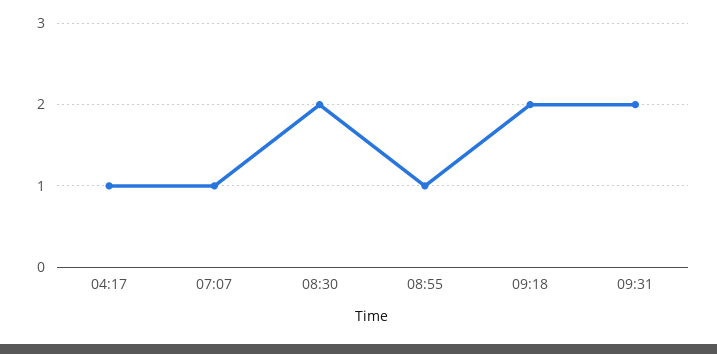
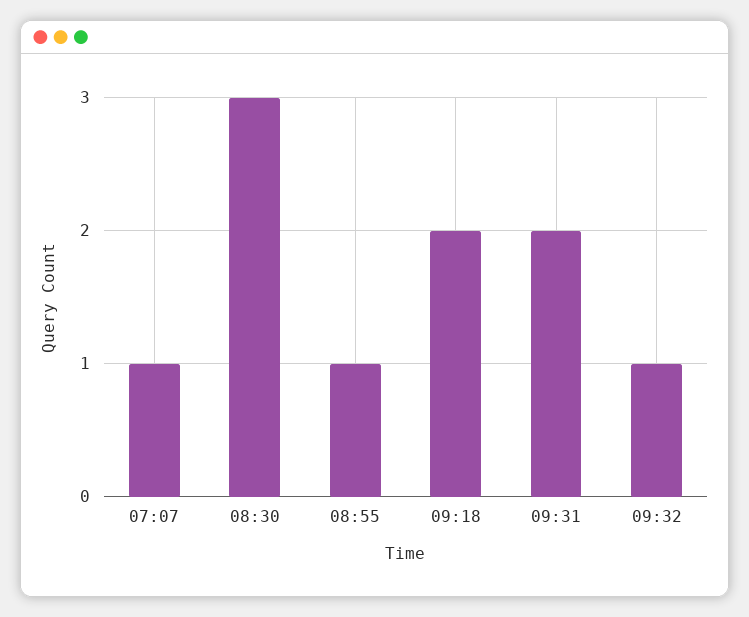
04:17: 1 -> none
08:30: 2 -> 3
09:32: none -> 1

